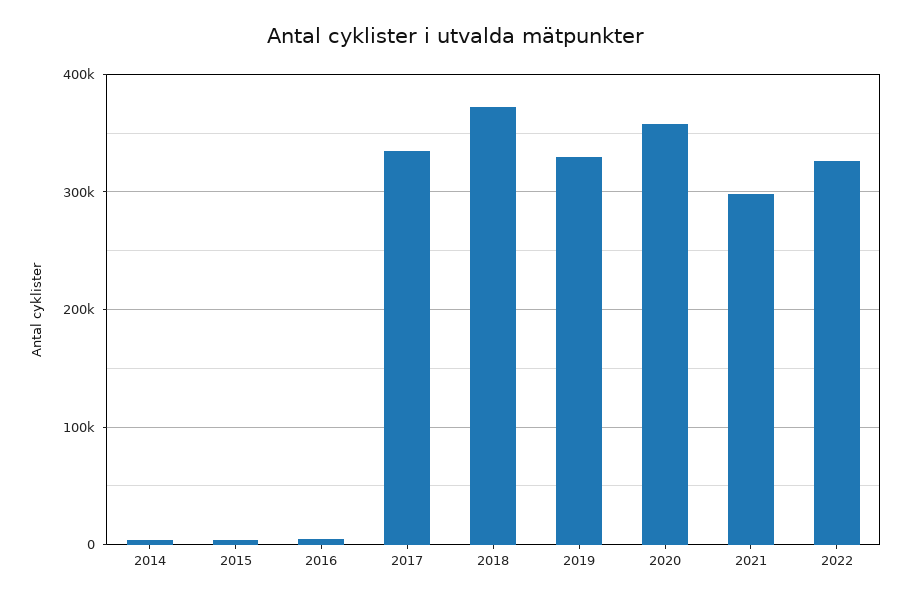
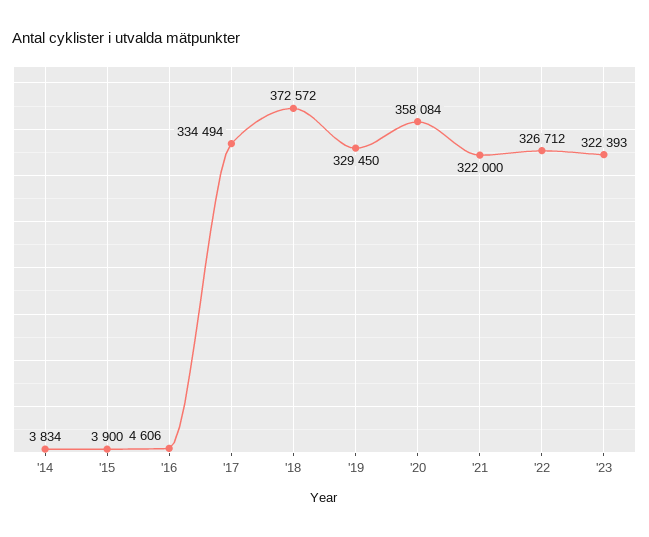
2021: 300000 -> 322000
'23: none -> 322393

